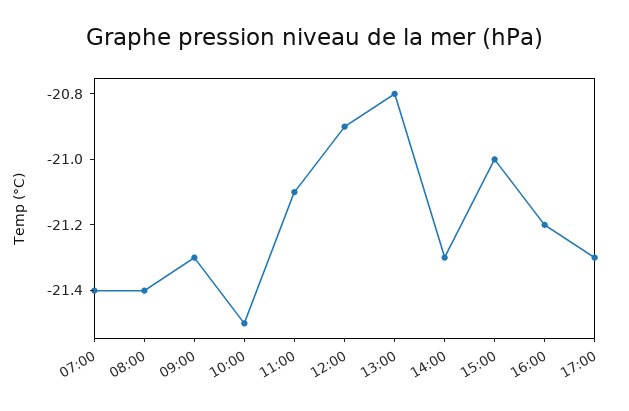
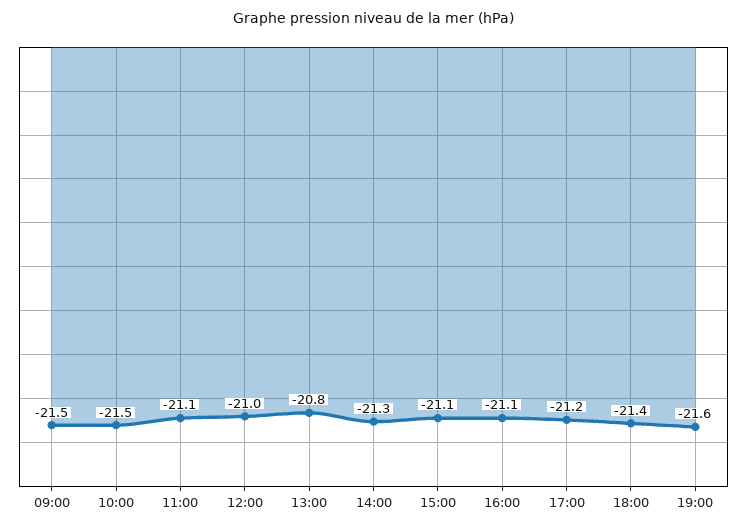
07:00: -21.4 -> none
08:00: -21.4 -> none
09:00: -21.3 -> -21.5
12:00: -20.9 -> -21
15:00: -21 -> -21.1
16:00: -21.2 -> -21.1
17:00: -21.3 -> -21.2
18:00: none -> -21.4
19:00: none -> -21.6

